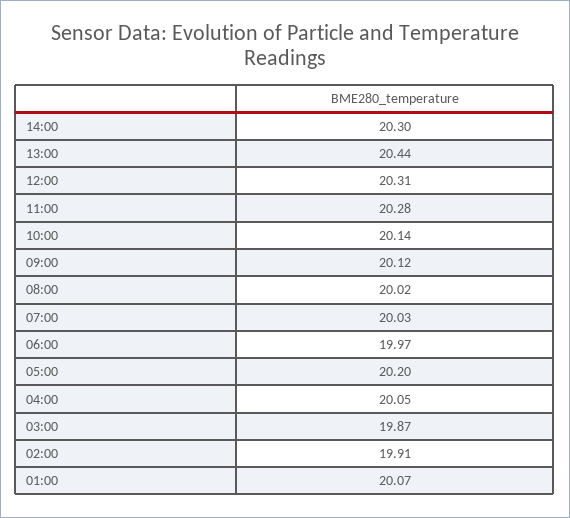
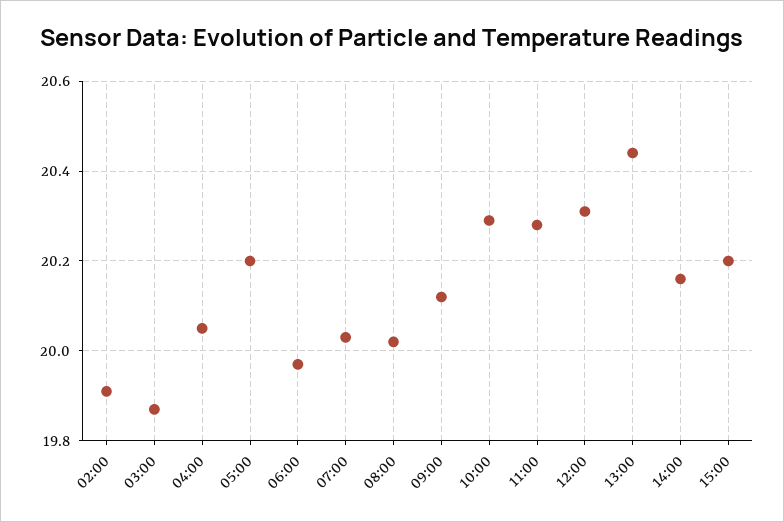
14:00: 20.3 -> 20.15
10:00: 20.14 -> 20.3
01:00: 20.07 -> none
15:00: none -> 20.2

